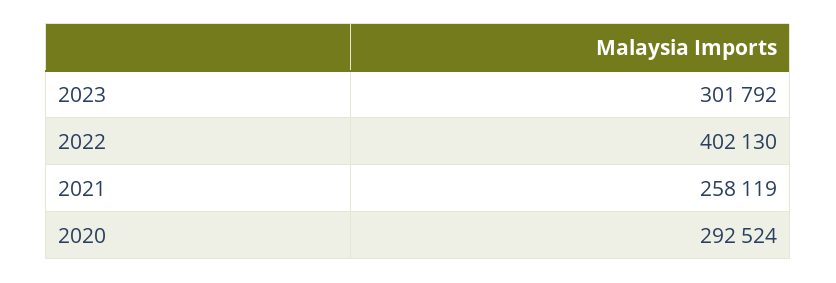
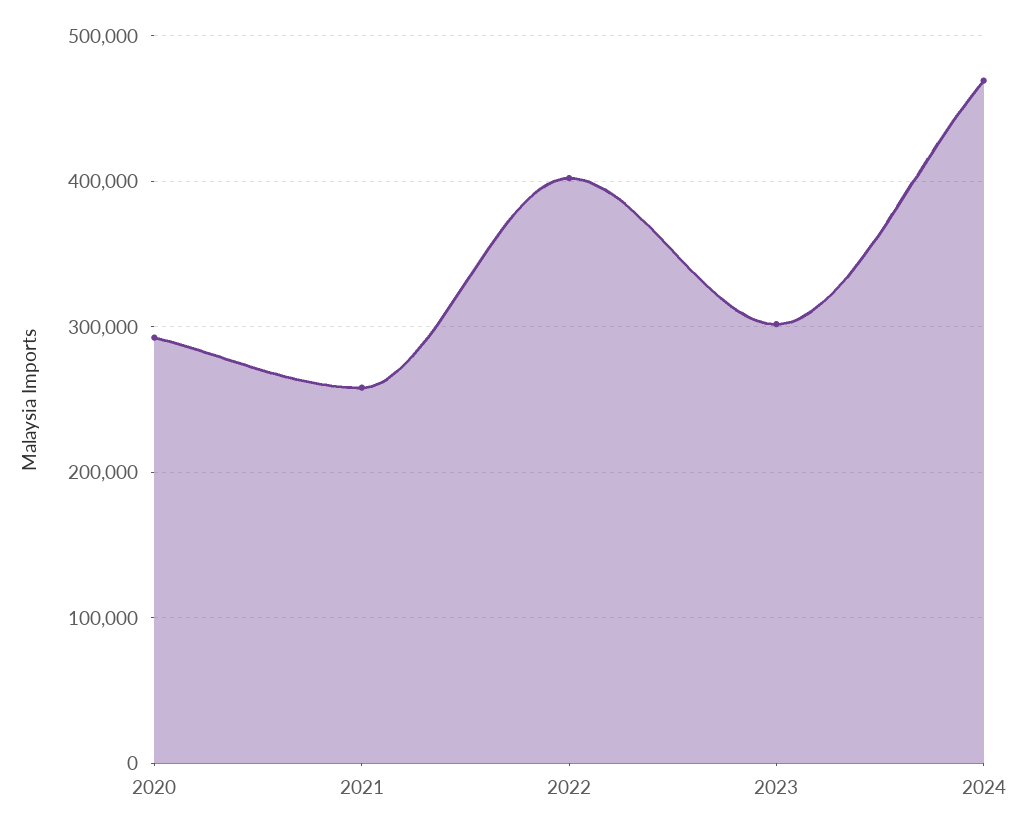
2024: none -> 470000

